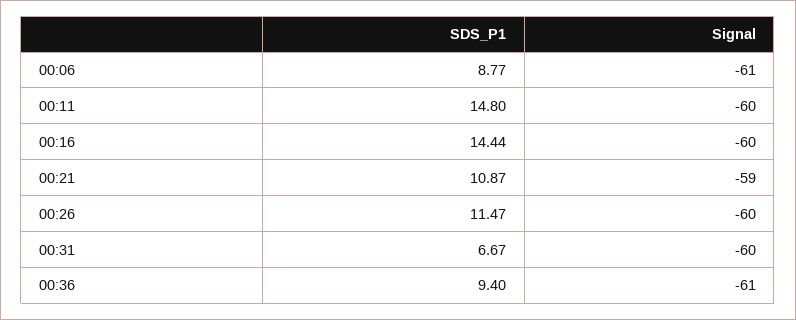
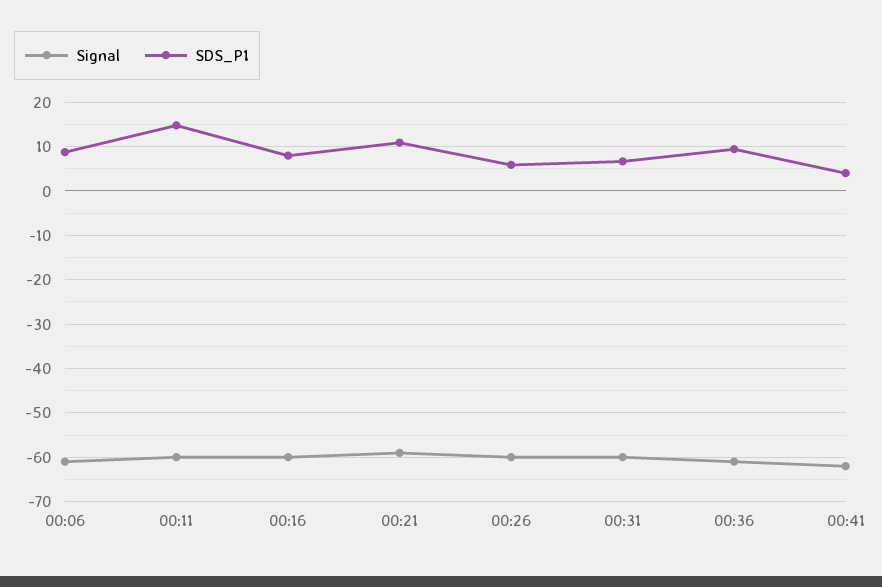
SDS_P1, 00:16: 14.44 -> 8
SDS_P1, 00:26: 11.47 -> 6
Signal, 00:41: none -> -62
SDS_P1, 00:41: none -> 4

